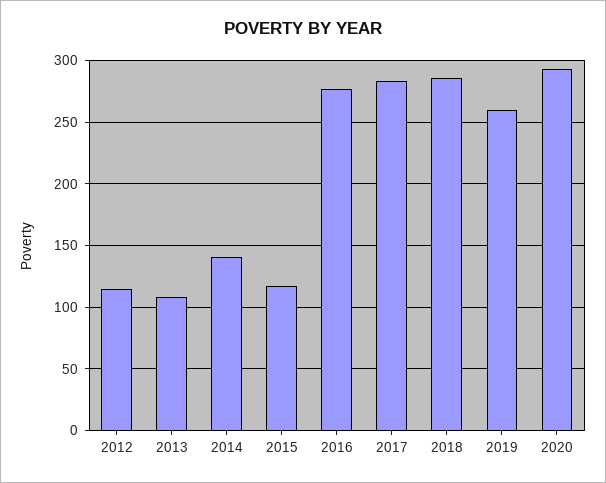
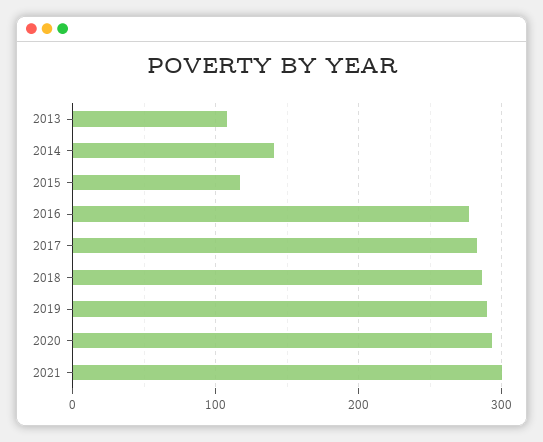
2012: 115 -> none
2019: 260 -> 290
2021: none -> 300

